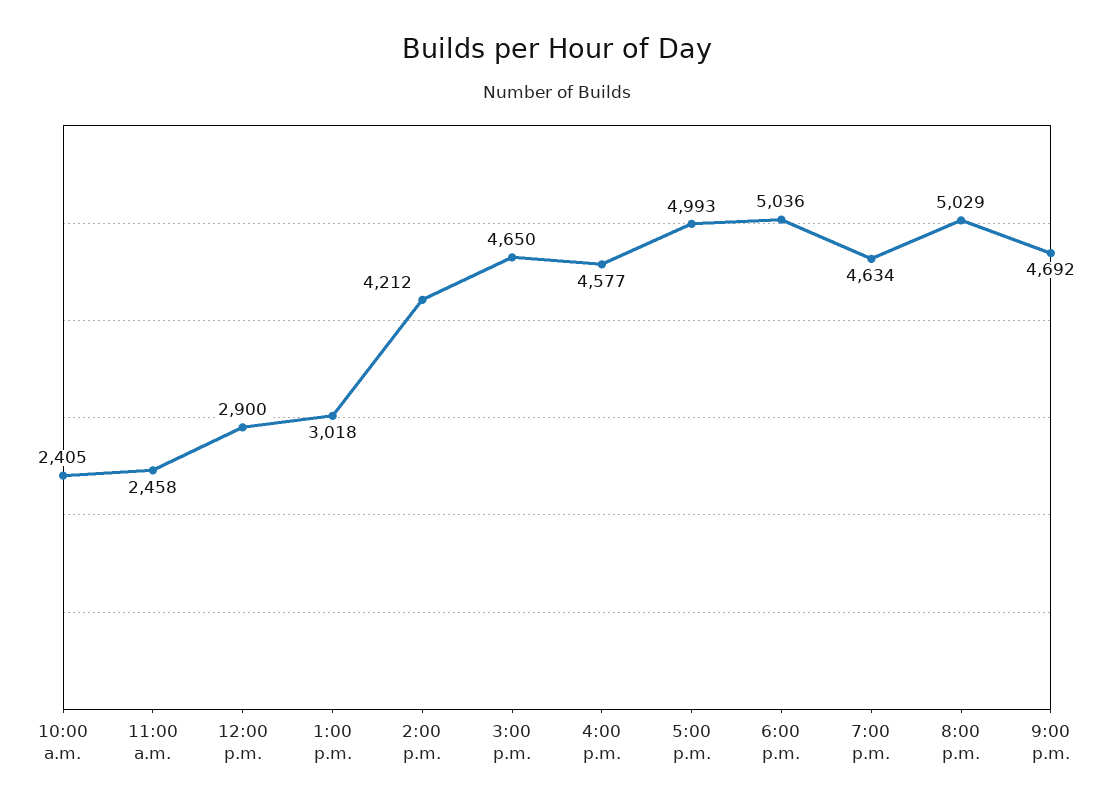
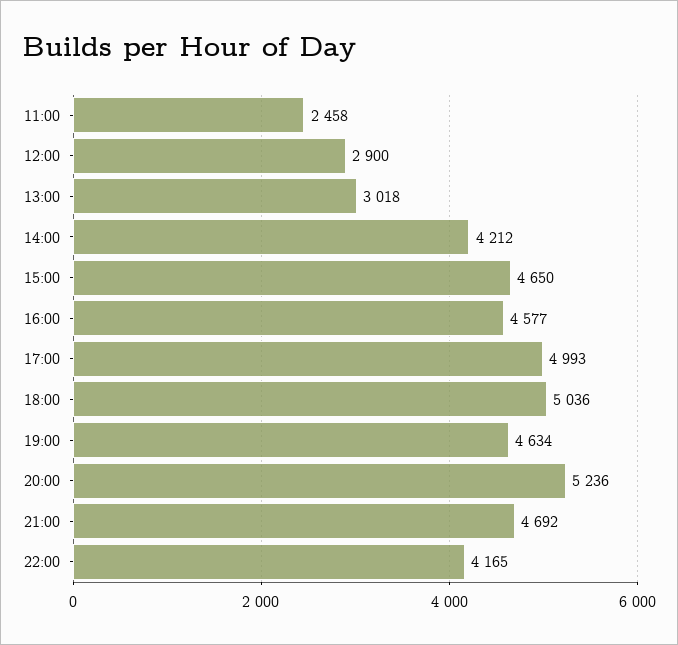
10:00 a.m.: 2405 -> none
8:00 p.m.: 5029 -> 5236
22:00: none -> 4165

